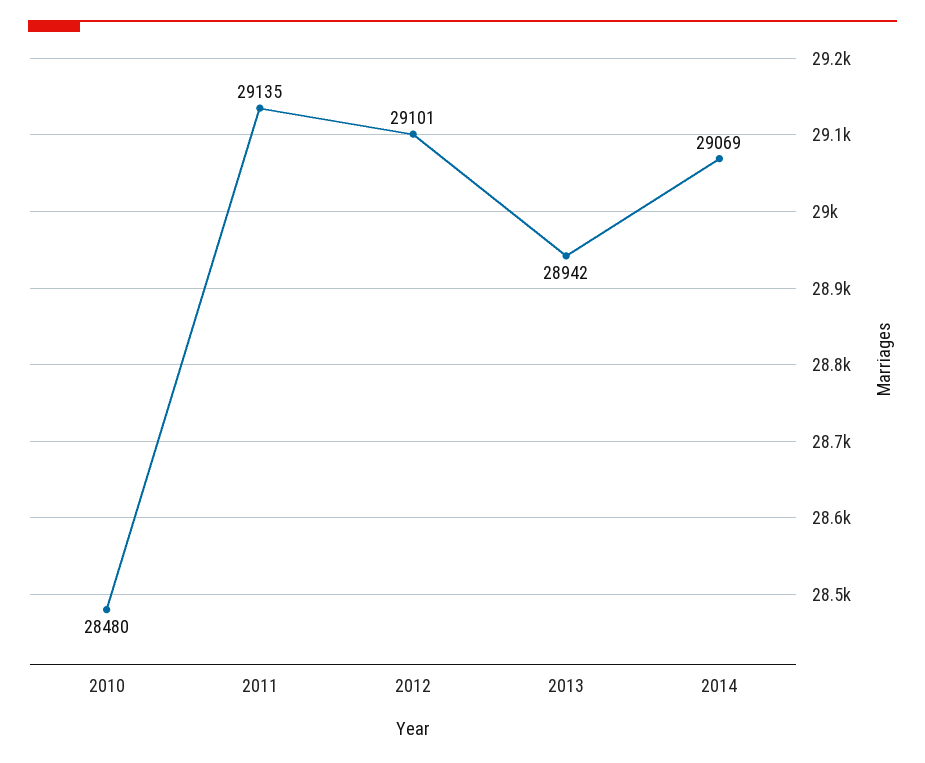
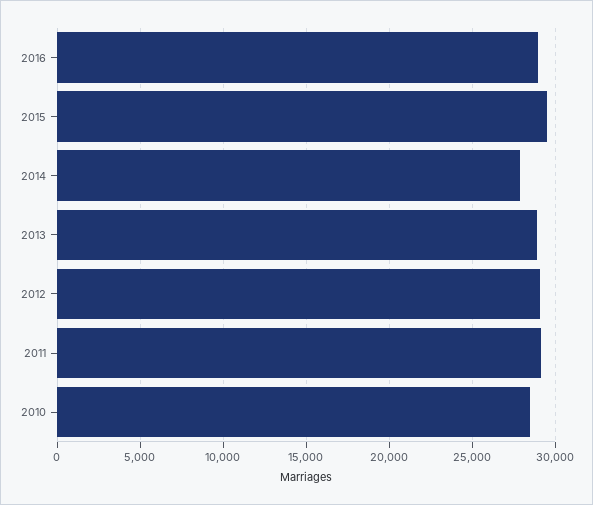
2014: 29069 -> 28000
2016: none -> 29000
2015: none -> 29500

